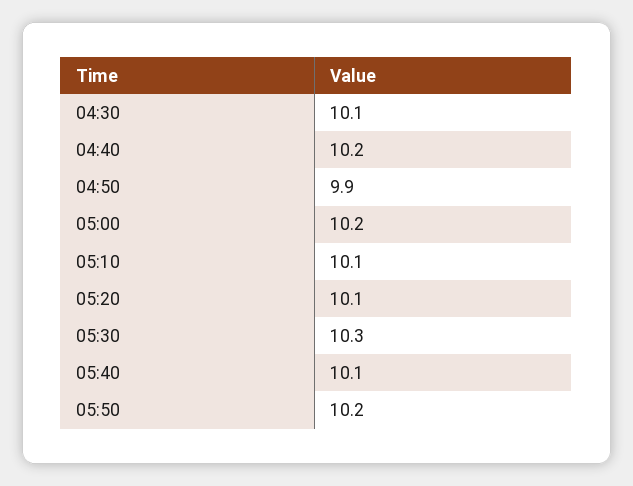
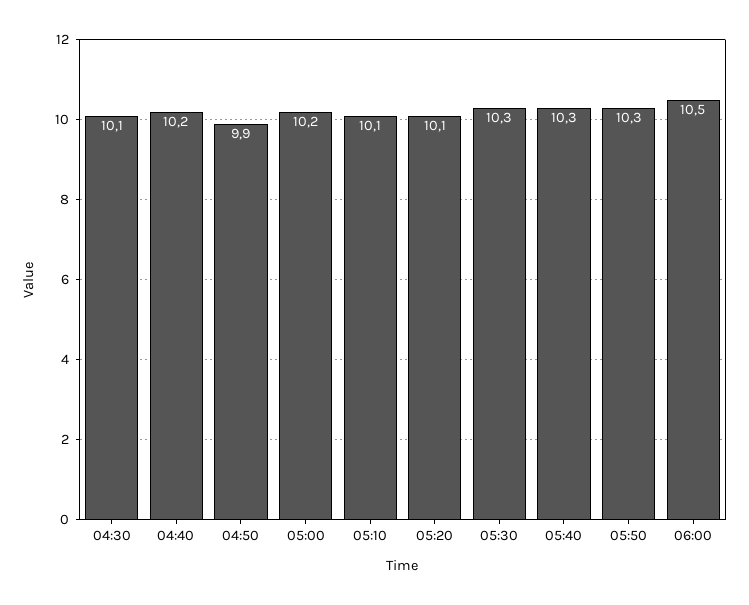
05:40: 10.1 -> 10.3
05:50: 10.2 -> 10.3
06:00: none -> 10.5

